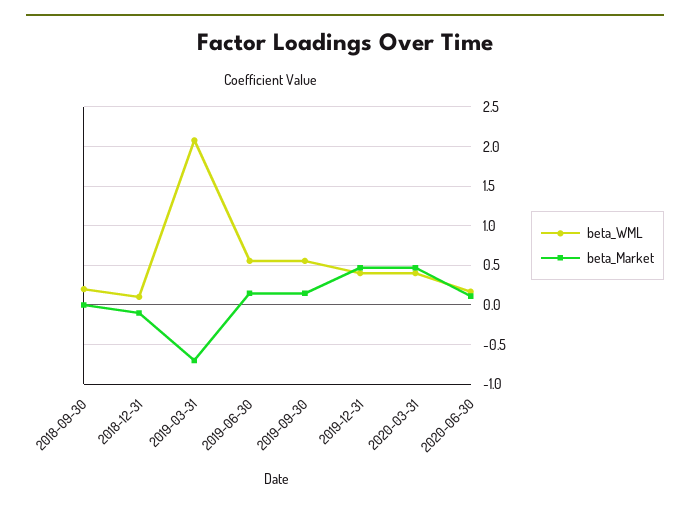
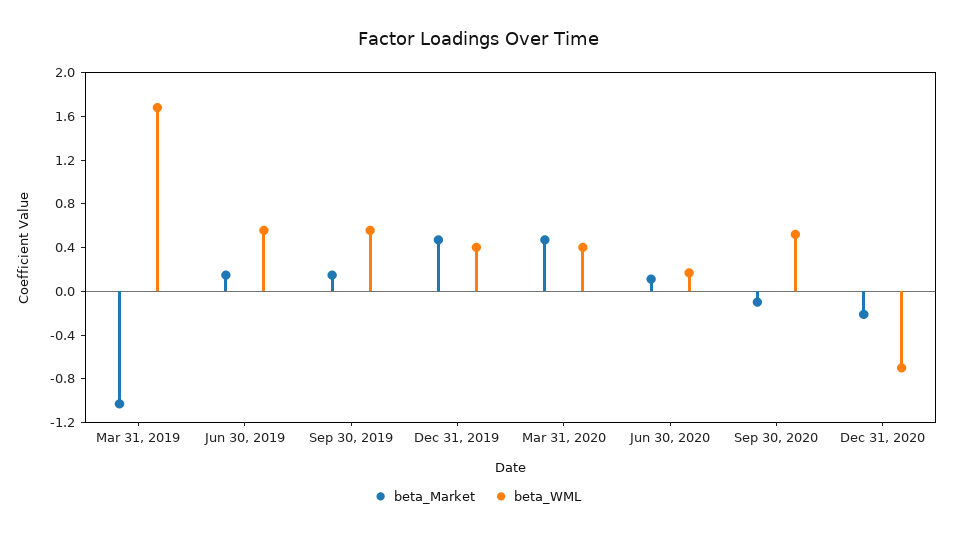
beta_WML, 2018-09-30: 0.2 -> none
beta_Market, 2018-09-30: 0 -> none
beta_WML, 2018-12-31: 0.1 -> none
beta_Market, 2018-12-31: -0.1 -> none
beta_WML, 2019-03-31: 2.1 -> 1.7
beta_Market, 2019-03-31: -0.7 -> -1
beta_Market, Sep 30, 2020: none -> -0.1
beta_WML, Sep 30, 2020: none -> 0.5
beta_Market, Dec 31, 2020: none -> -0.2
beta_WML, Dec 31, 2020: none -> -0.7

